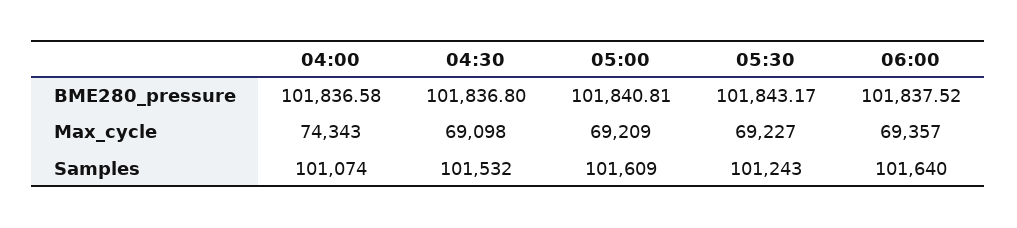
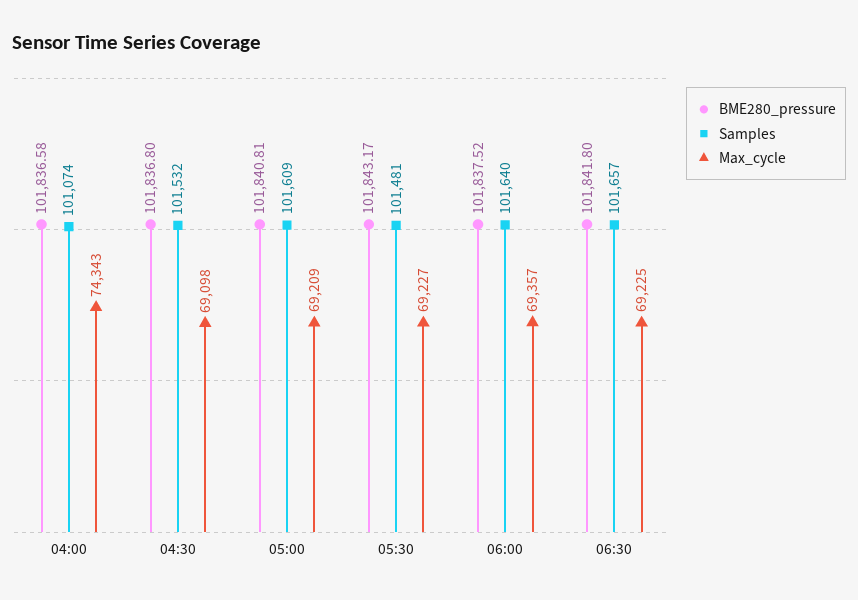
Samples, 05:30: 101243 -> 101481
BME280_pressure, 06:30: none -> 101841.8
Samples, 06:30: none -> 101657
Max_cycle, 06:30: none -> 69225

